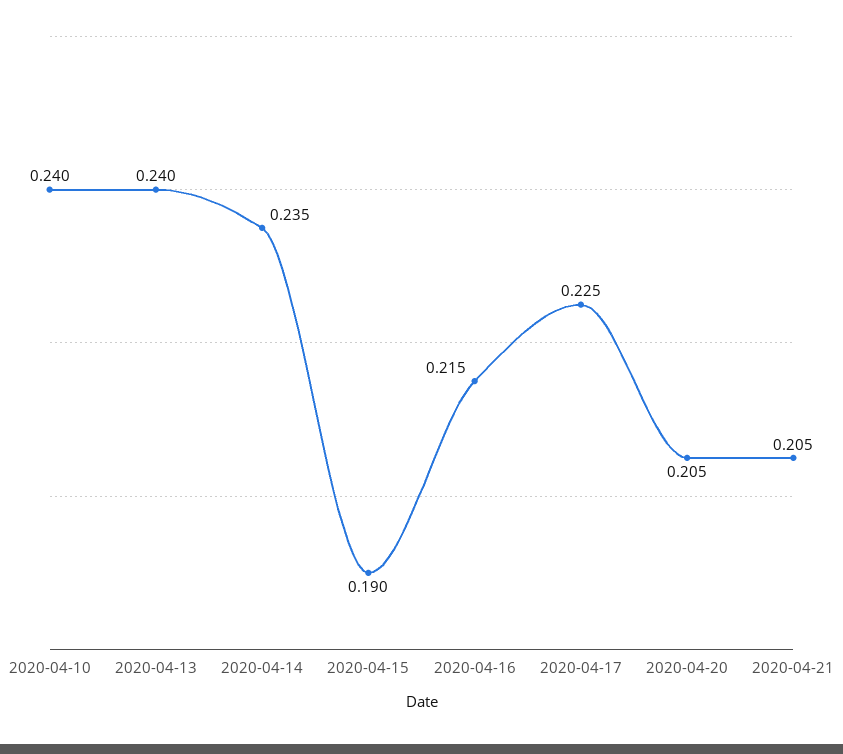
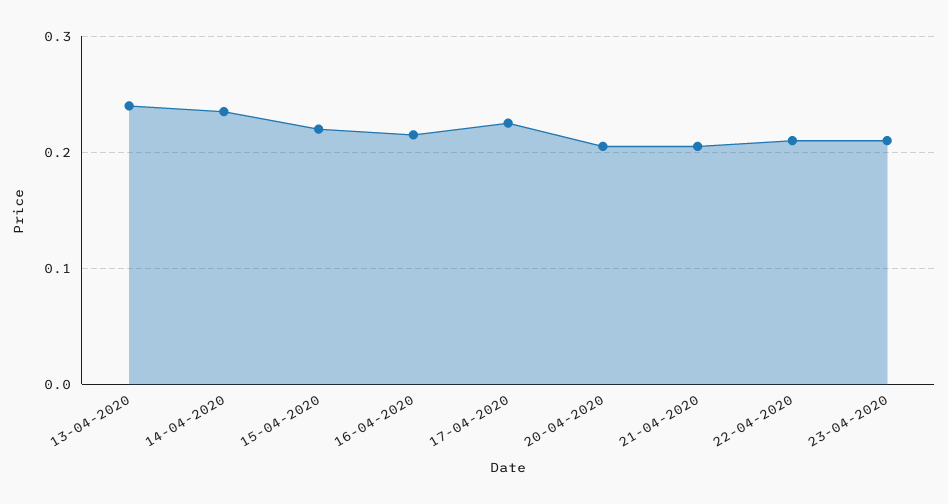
2020-04-10: 0.24 -> none
2020-04-15: 0.19 -> 0.22
22-04-2020: none -> 0.21
23-04-2020: none -> 0.21

